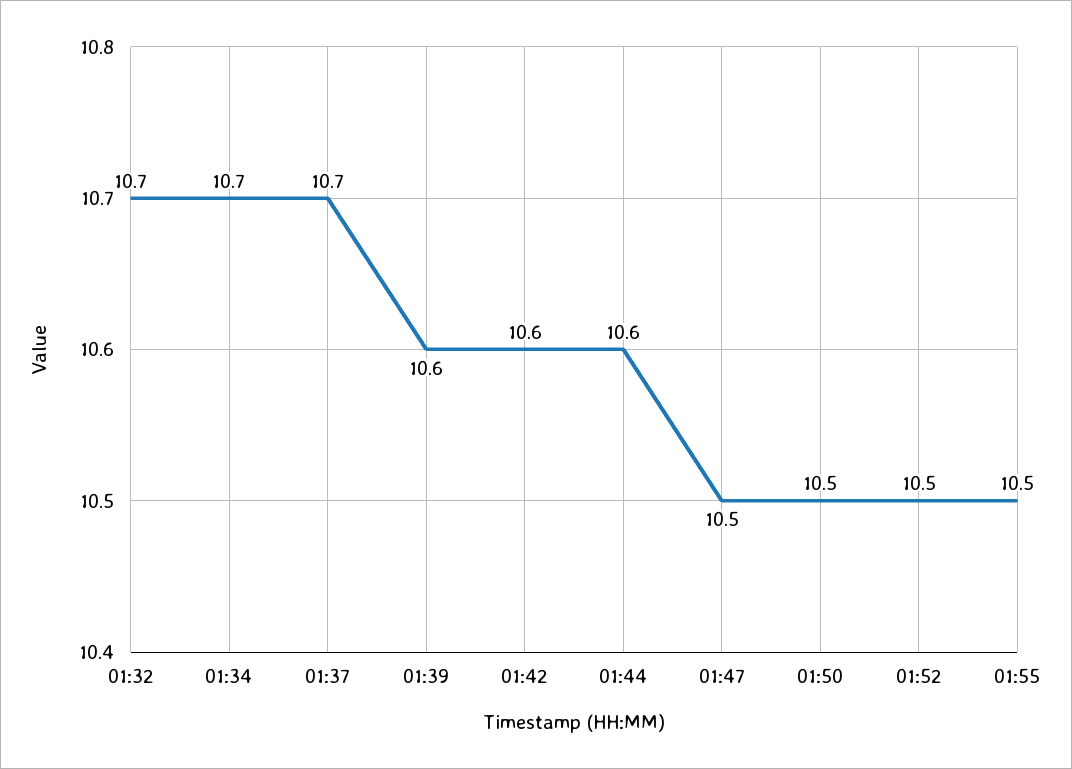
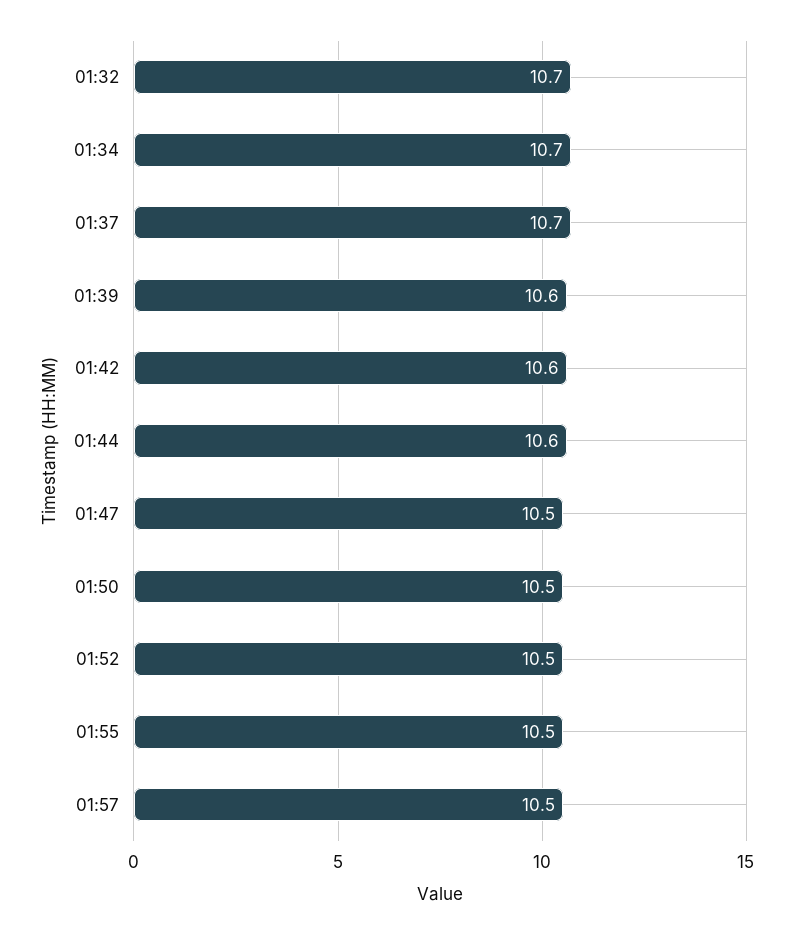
01:57: none -> 10.5

